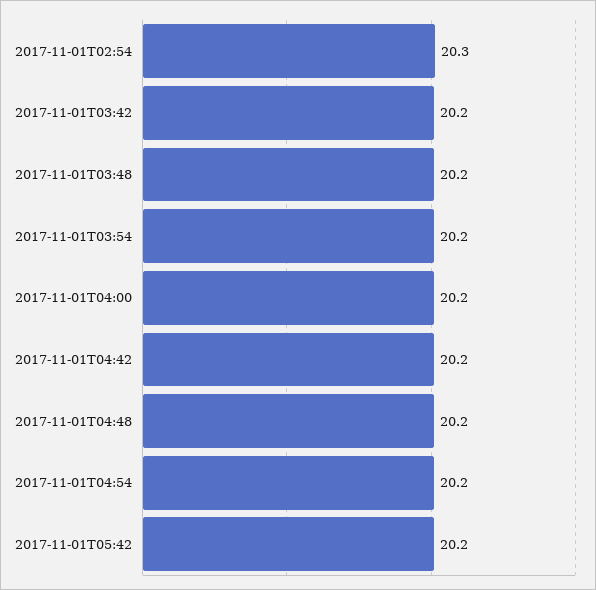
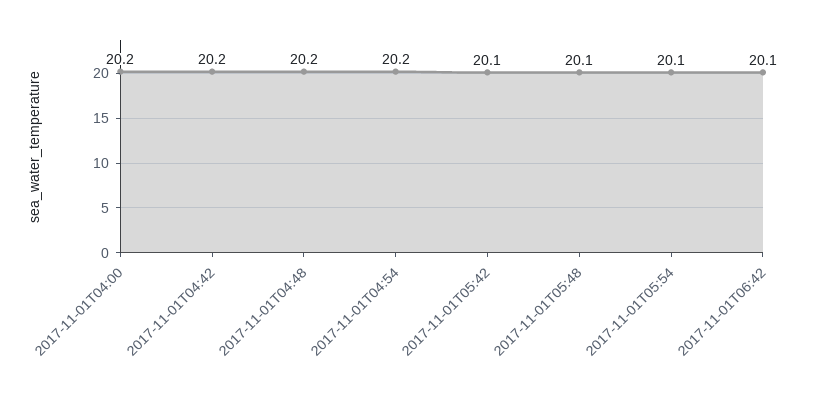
2017-11-01T02:54: 20.3 -> none
2017-11-01T03:42: 20.2 -> none
2017-11-01T03:48: 20.2 -> none
2017-11-01T03:54: 20.2 -> none
2017-11-01T05:42: 20.2 -> 20.1
2017-11-01T05:48: none -> 20.1
2017-11-01T05:54: none -> 20.1
2017-11-01T06:42: none -> 20.1

